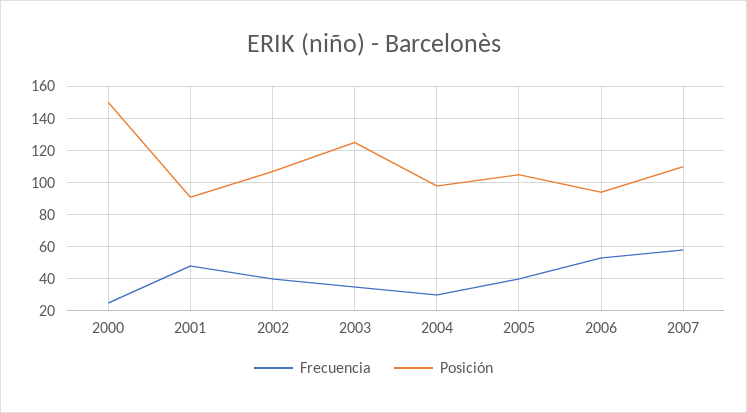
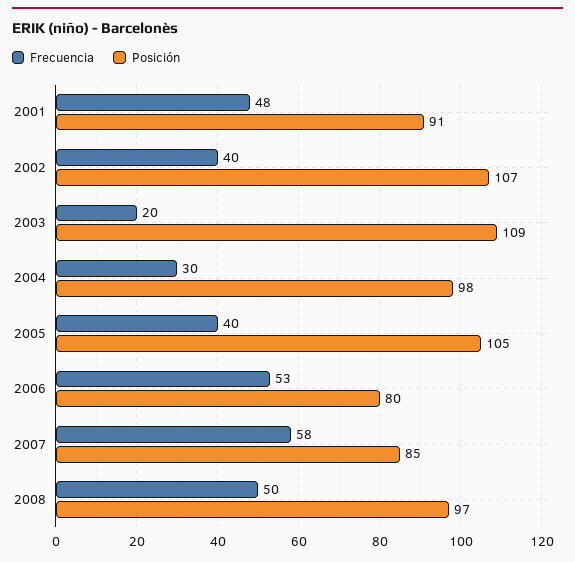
Frecuencia, 2000: 25 -> none
Posición, 2000: 150 -> none
Frecuencia, 2003: 35 -> 20
Posición, 2003: 125 -> 109
Posición, 2006: 95 -> 80
Posición, 2007: 110 -> 85
Frecuencia, 2008: none -> 50
Posición, 2008: none -> 97

